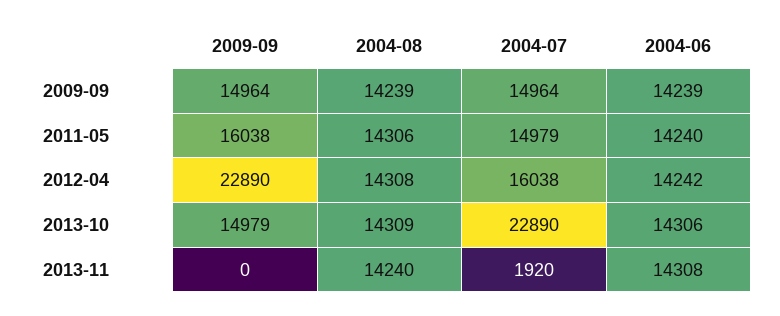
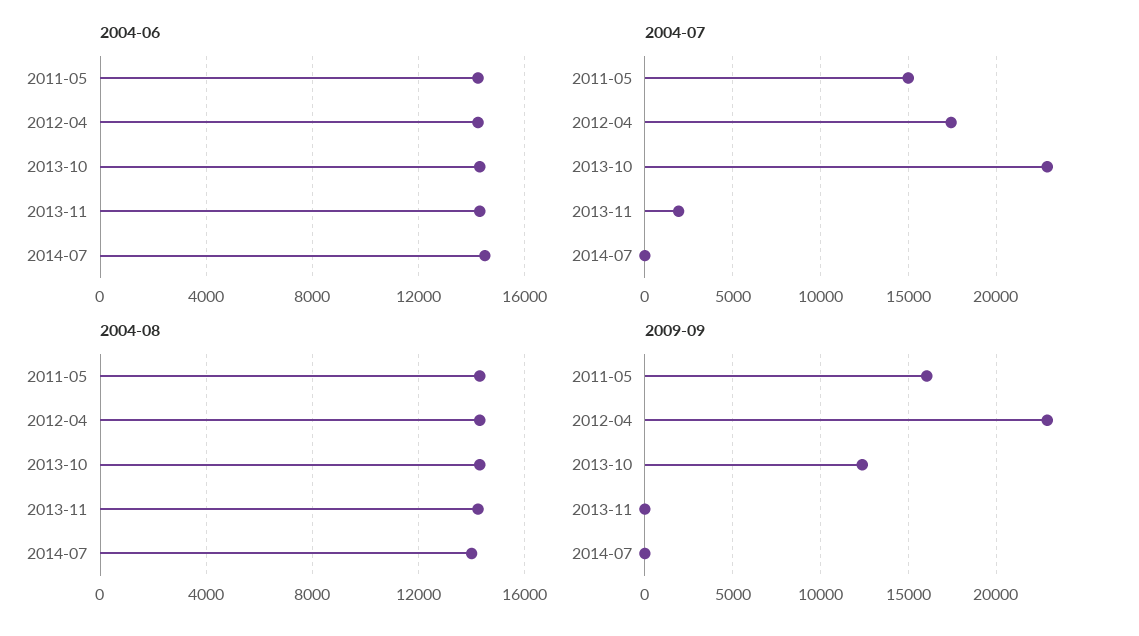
2009-09, 2009-09: 14964 -> none
2004-08, 2009-09: 14239 -> none
2004-07, 2009-09: 14964 -> none
2004-06, 2009-09: 14239 -> none
2004-07, 2012-04: 16038 -> 17500
2009-09, 2013-10: 14979 -> 12500
2004-06, 2014-07: none -> 14500
2004-07, 2014-07: none -> 0
2004-08, 2014-07: none -> 14000
2009-09, 2014-07: none -> 0

